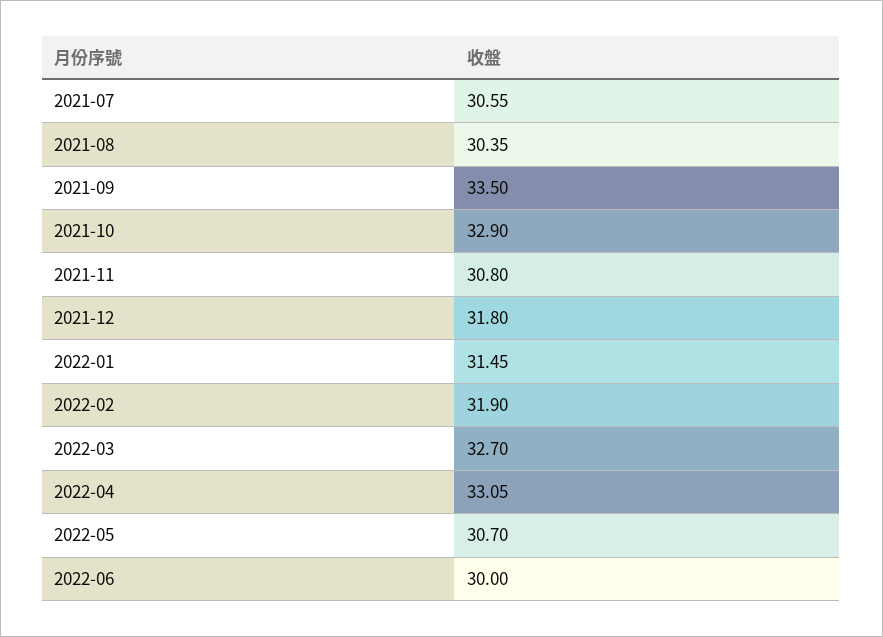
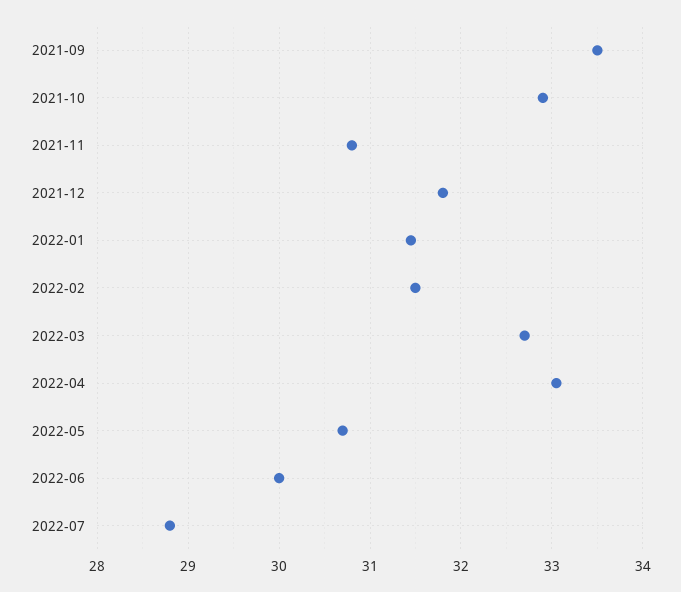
2021-07: 30.55 -> none
2021-08: 30.35 -> none
2022-02: 31.9 -> 31.5
2022-07: none -> 28.8

